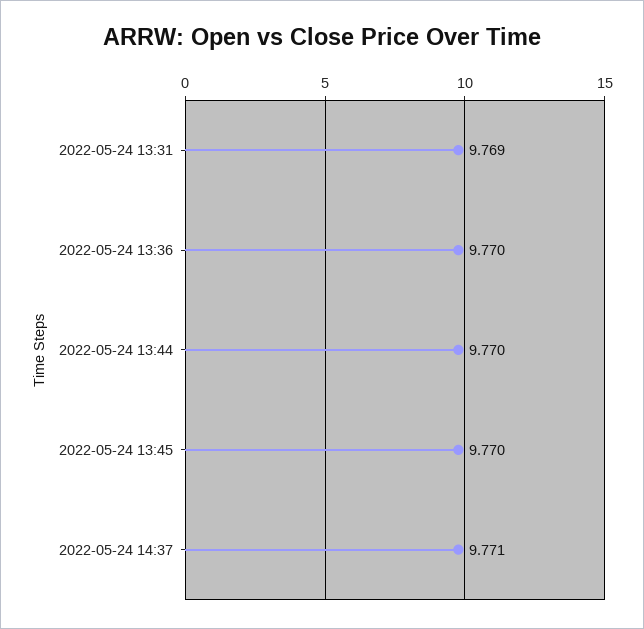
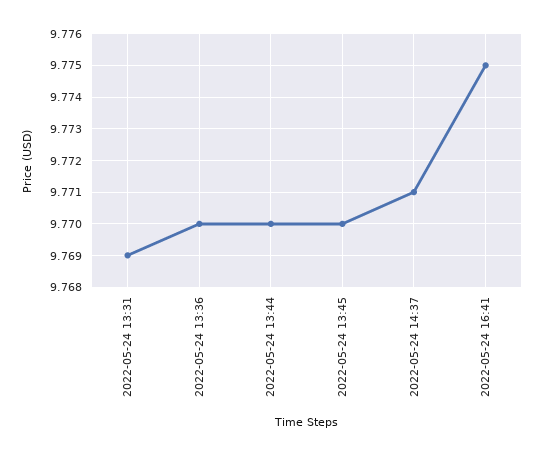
2022-05-24 16:41: none -> 9.775

